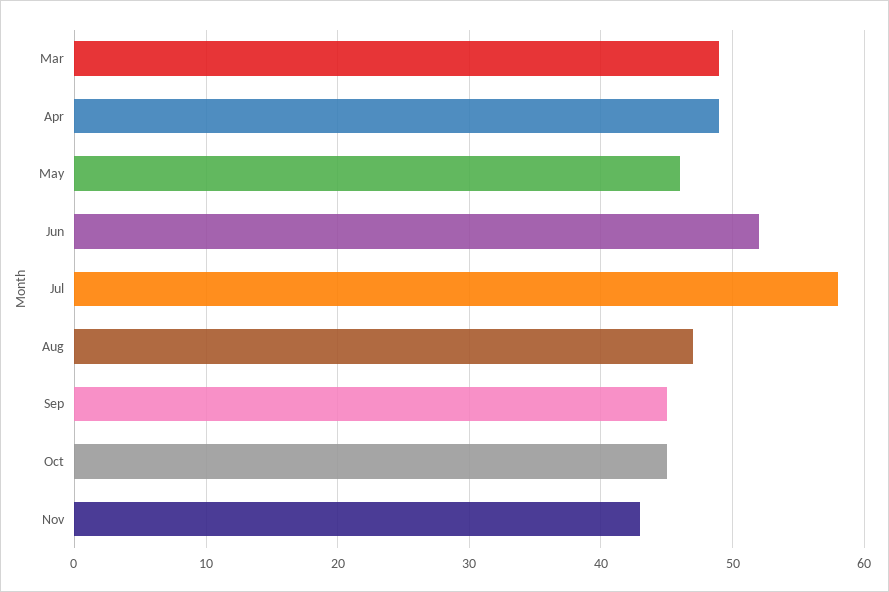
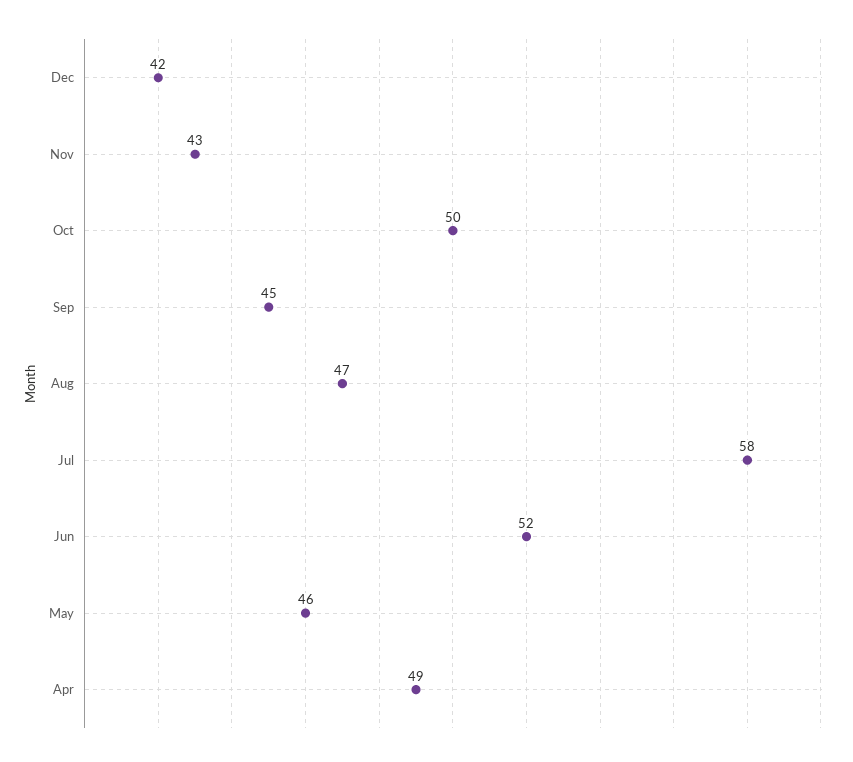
Mar: 49 -> none
Oct: 45 -> 50
Dec: none -> 42

